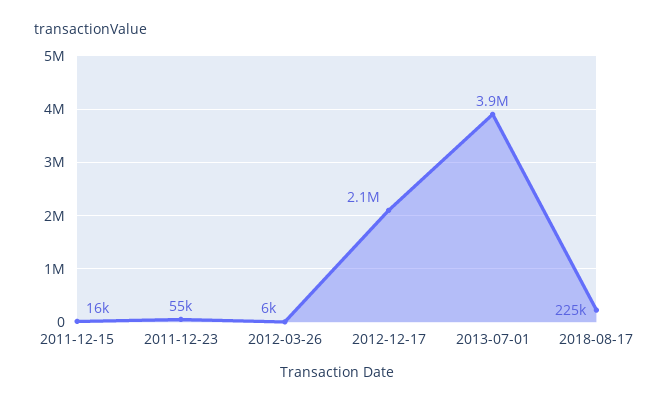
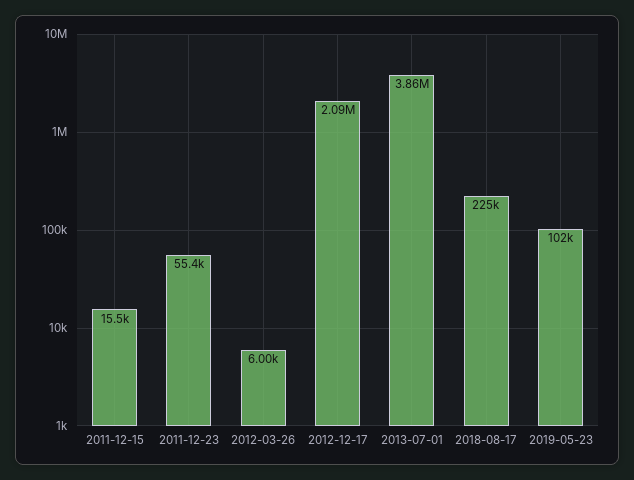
2019-05-23: none -> 102000

